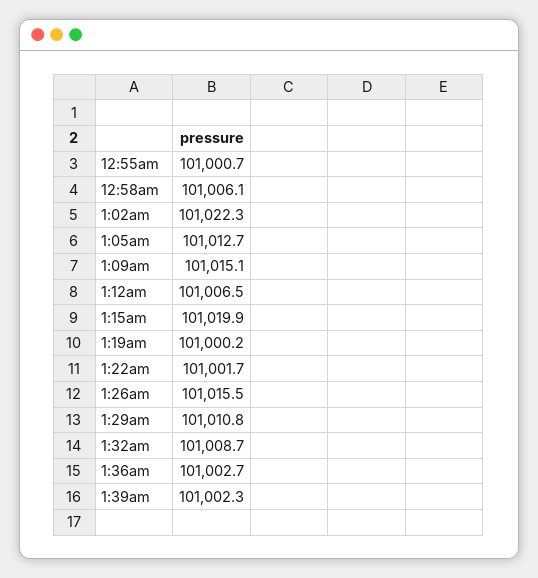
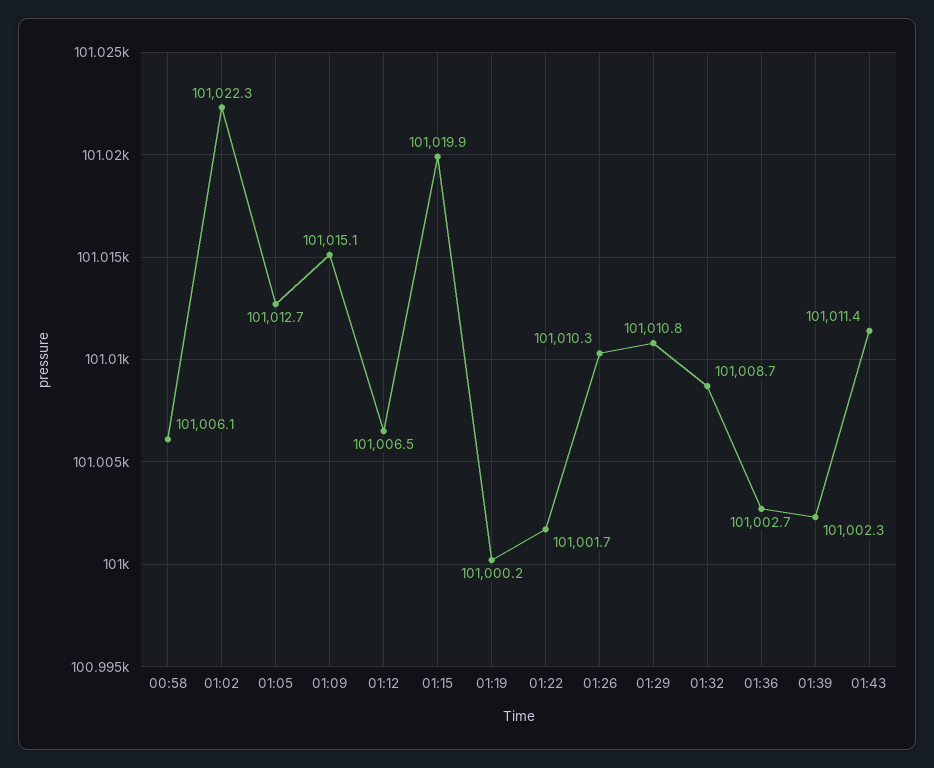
12:55am: 101000.7 -> none
1:26am: 101015.5 -> 101010.3
01:43: none -> 101011.4

